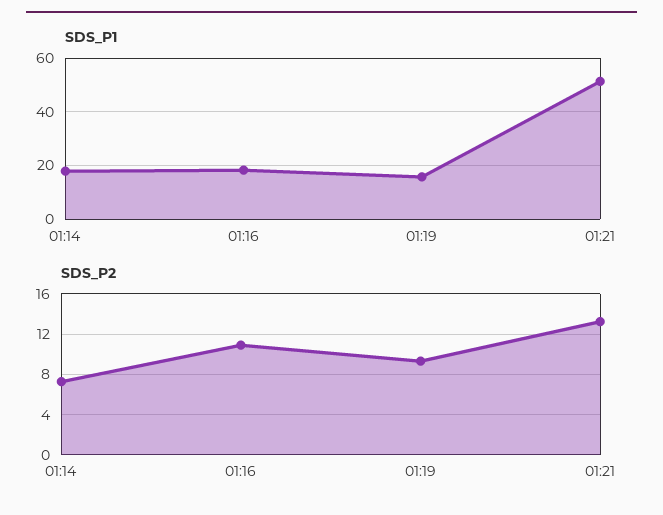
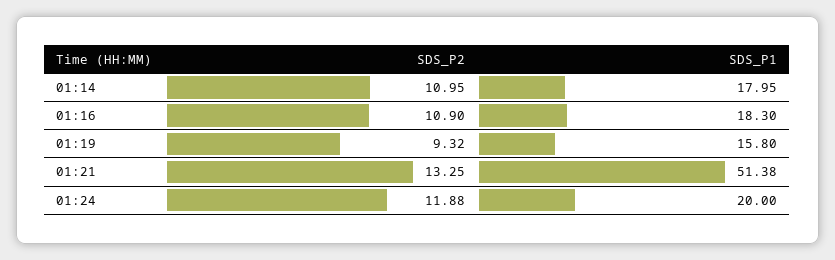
SDS_P2, 01:14: 7 -> 10.95
SDS_P2, 01:24: none -> 11.88
SDS_P1, 01:24: none -> 20

